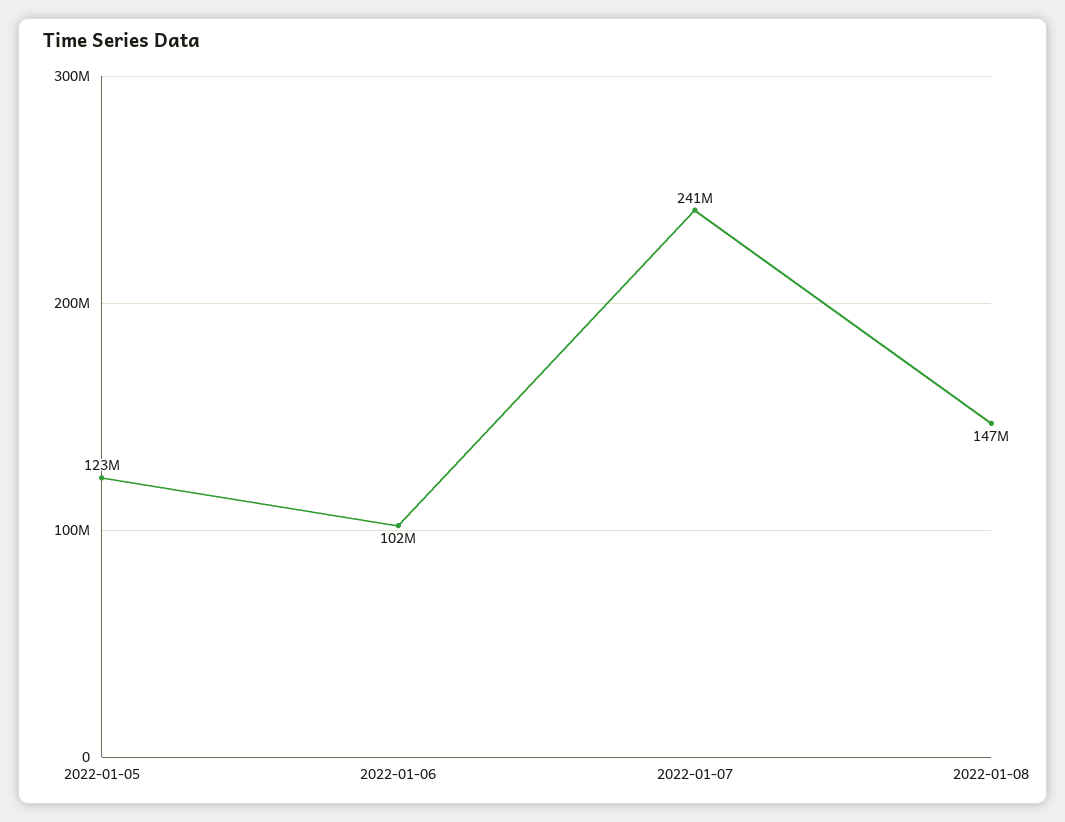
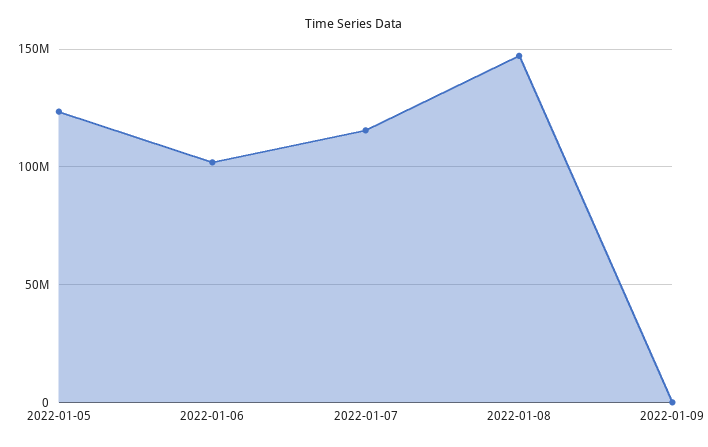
2022-01-07: 241000000 -> 115000000
2022-01-09: none -> 0

